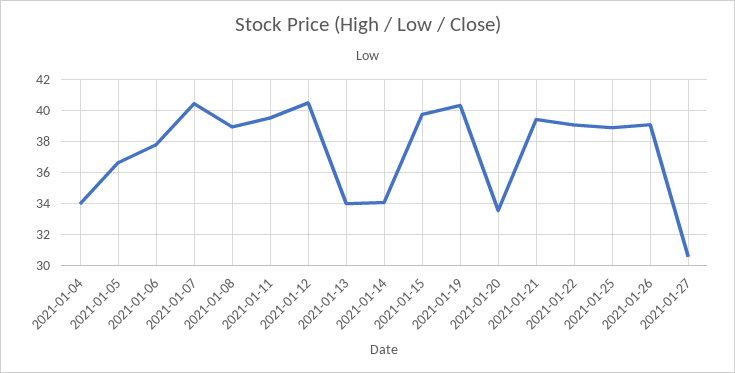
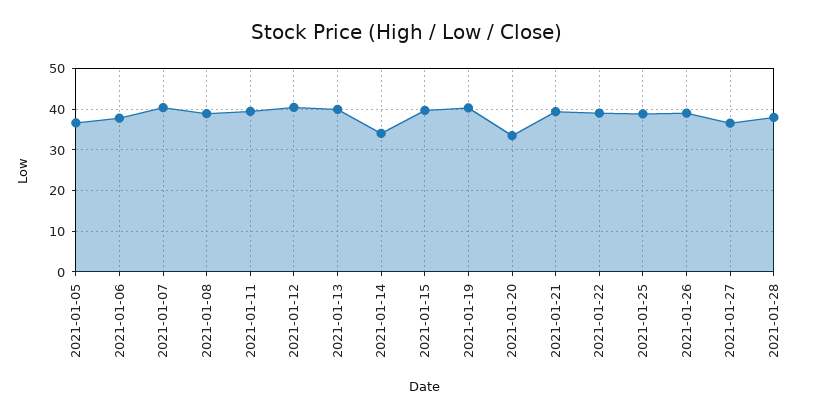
2021-01-04: 34 -> none
2021-01-13: 34 -> 40
2021-01-27: 30.5 -> 36
2021-01-28: none -> 38

